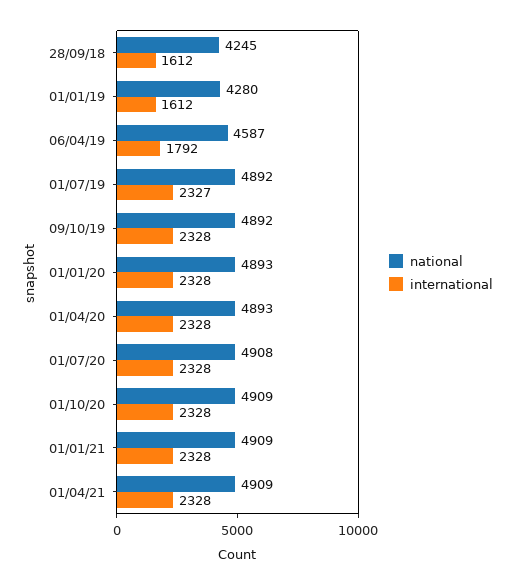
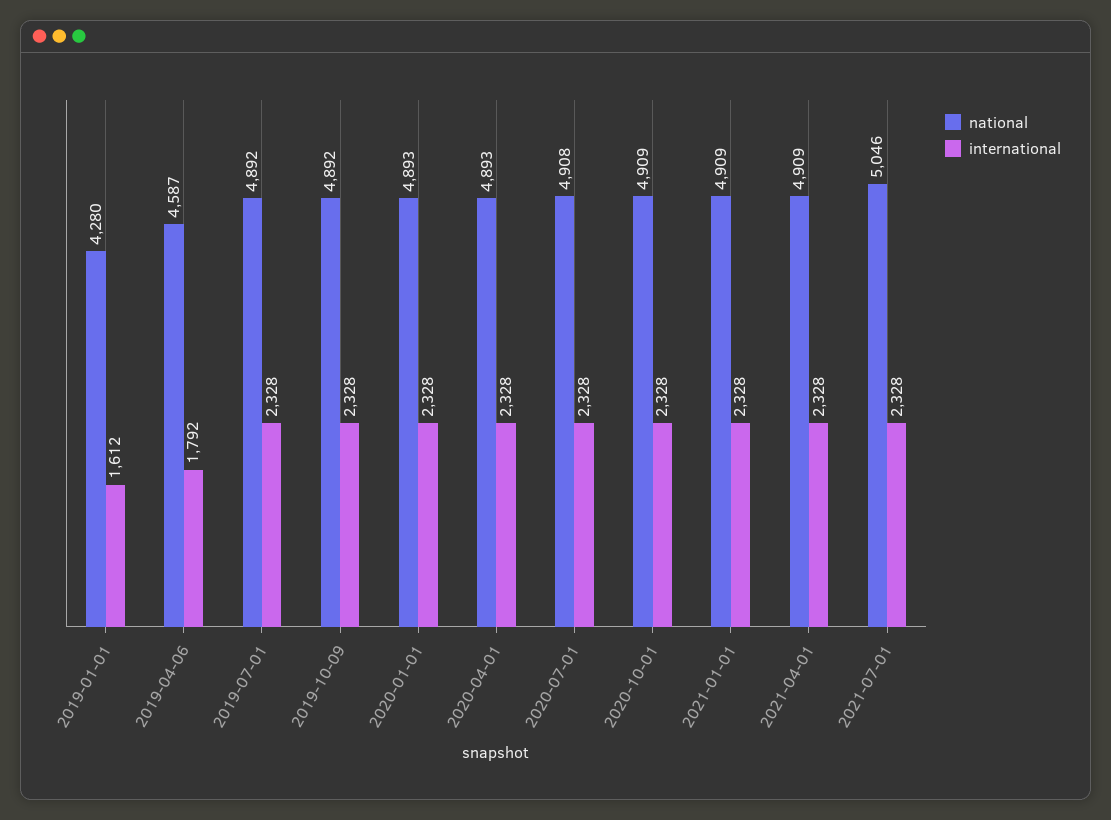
national, 28/09/18: 4245 -> none
international, 28/09/18: 1612 -> none
international, 01/07/19: 2327 -> 2328
national, 2021-07-01: none -> 5046
international, 2021-07-01: none -> 2328

